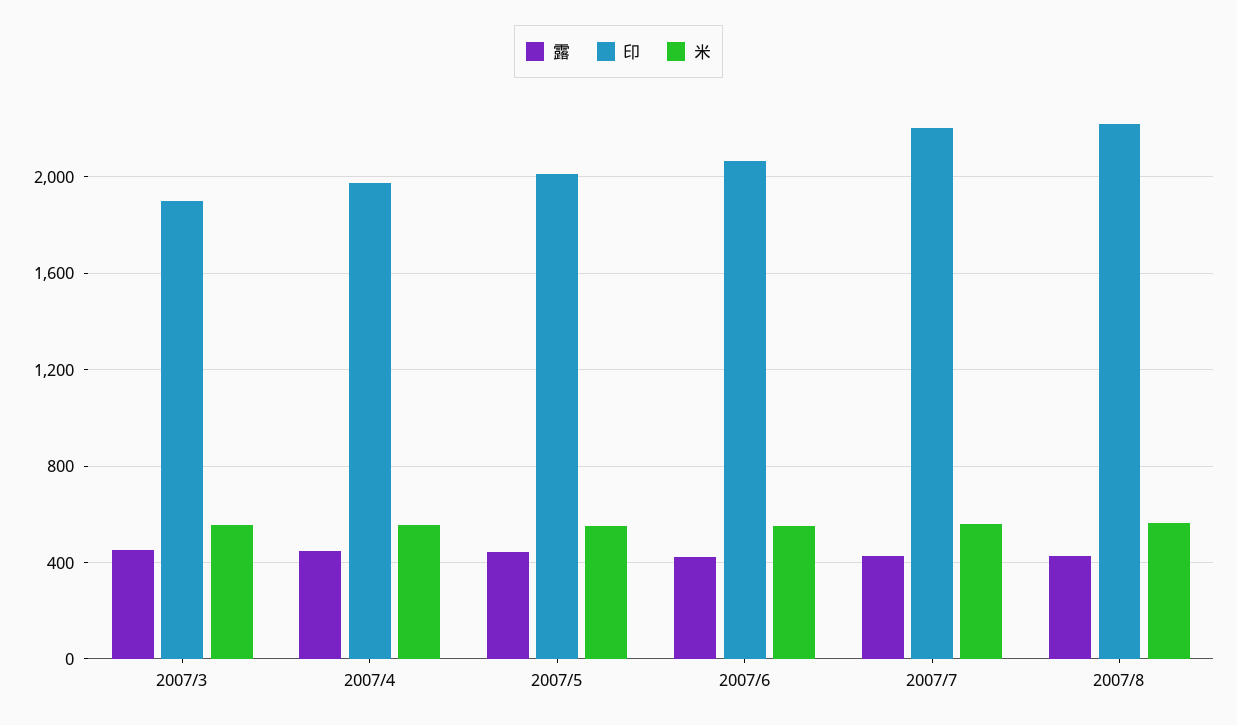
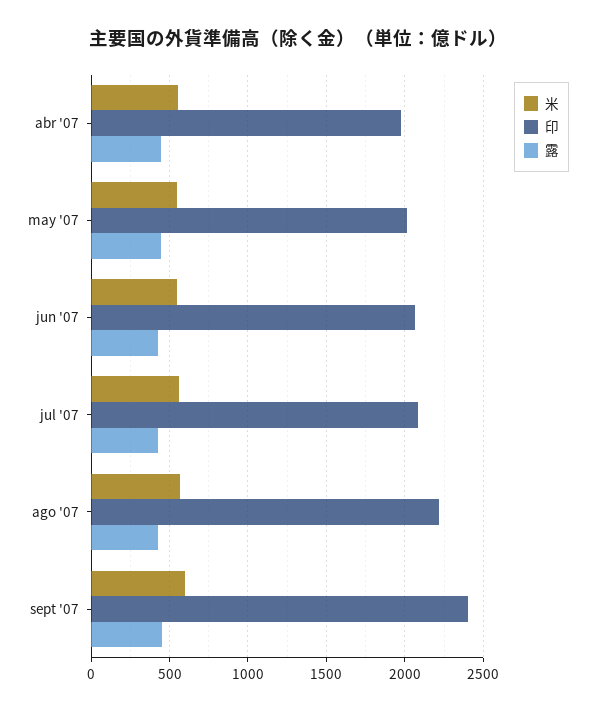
露, 2007/3: 450 -> none
印, 2007/3: 1900 -> none
米, 2007/3: 550 -> none
印, 2007/7: 2200 -> 2100
米, sept '07: none -> 600
印, sept '07: none -> 2400
露, sept '07: none -> 450

